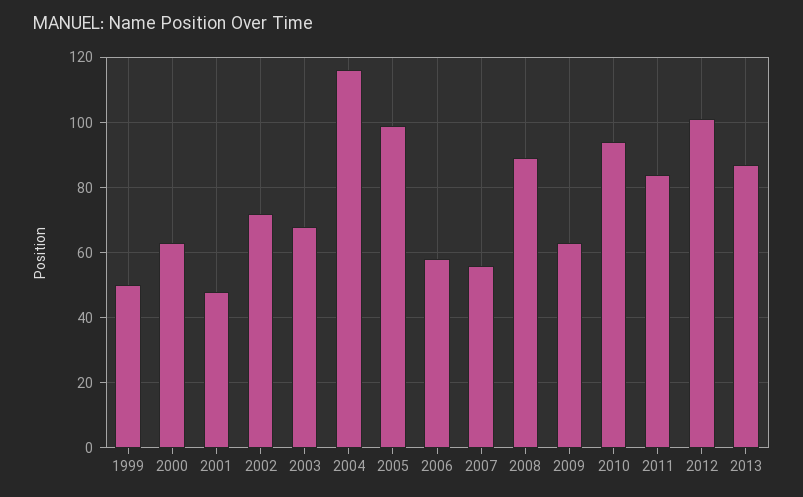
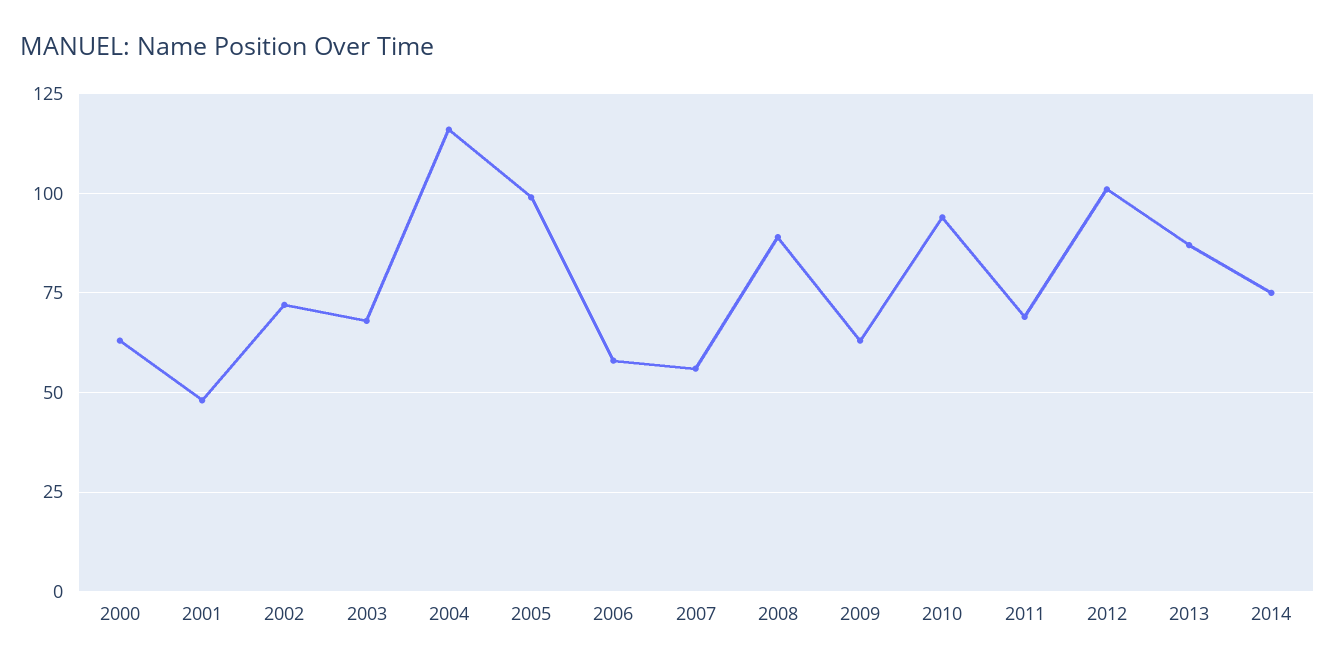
1999: 50 -> none
2011: 85 -> 70
2014: none -> 75

